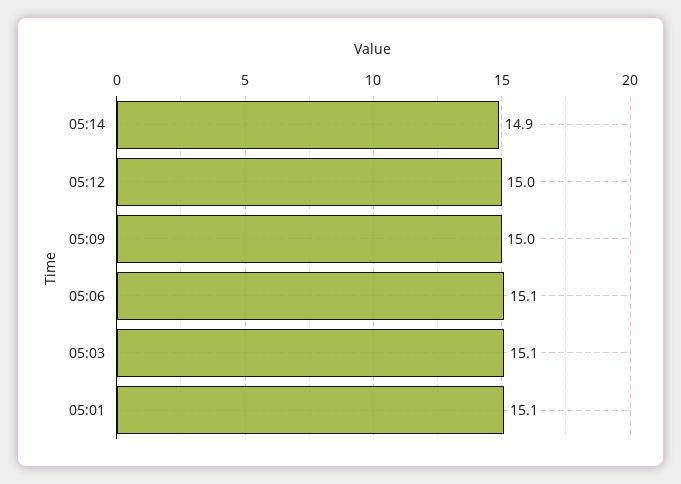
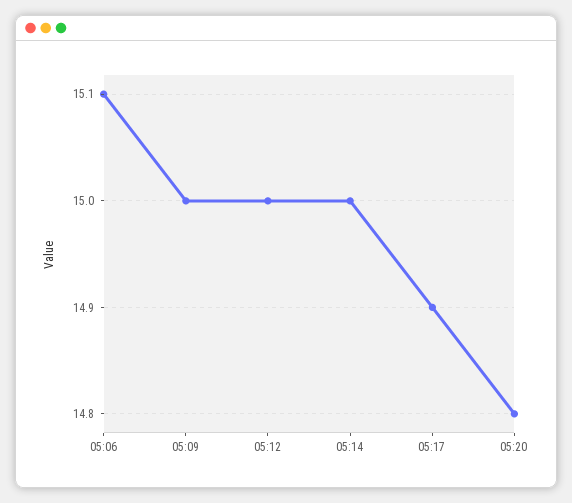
05:14: 14.9 -> 15
05:03: 15.1 -> none
05:01: 15.1 -> none
05:17: none -> 14.9
05:20: none -> 14.8

